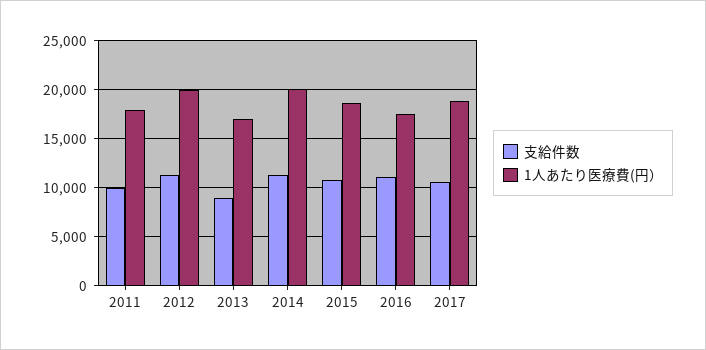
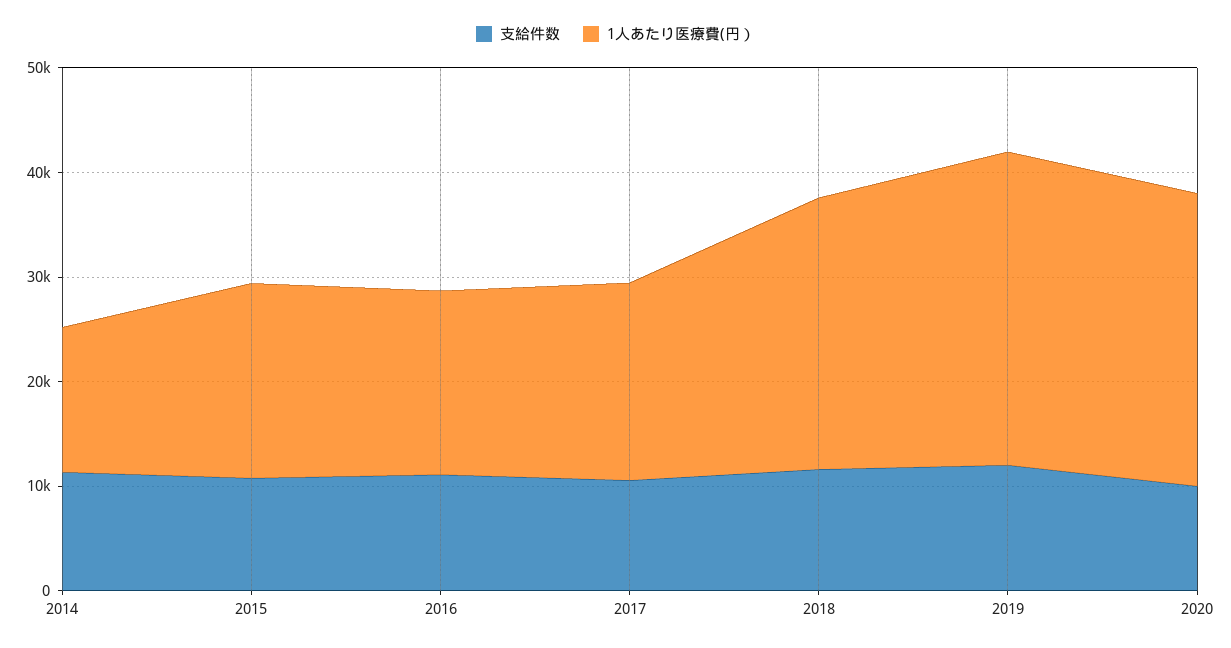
支給件数, 2011: 10000 -> none
1人あたり医療費(円）, 2011: 18000 -> none
支給件数, 2012: 11000 -> none
1人あたり医療費(円）, 2012: 20000 -> none
支給件数, 2013: 9000 -> none
1人あたり医療費(円）, 2013: 17000 -> none
1人あたり医療費(円）, 2014: 20000 -> 14000
支給件数, 2018: none -> 12000
1人あたり医療費(円）, 2018: none -> 26000
支給件数, 2019: none -> 12000
1人あたり医療費(円）, 2019: none -> 30000
支給件数, 2020: none -> 10000
1人あたり医療費(円）, 2020: none -> 28000

